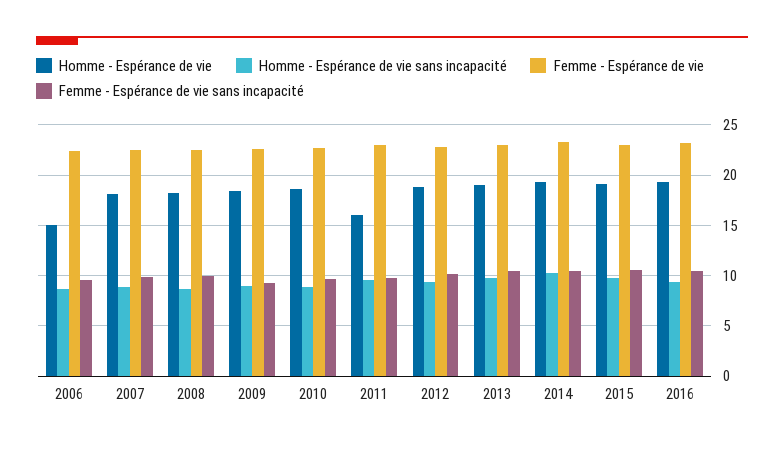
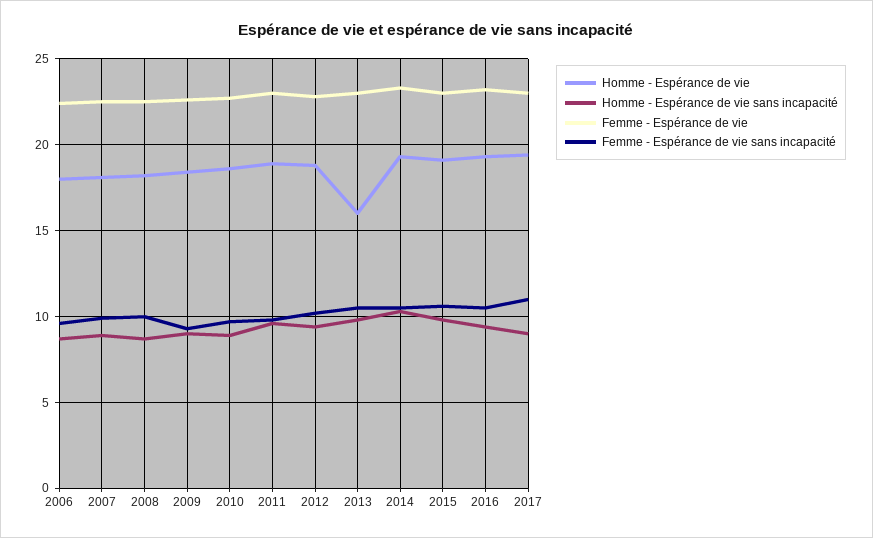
Homme - Espérance de vie, 2006: 15 -> 18
Homme - Espérance de vie, 2011: 16 -> 19
Homme - Espérance de vie, 2013: 19 -> 16
Homme - Espérance de vie, 2017: none -> 19.5
Homme - Espérance de vie sans incapacité, 2017: none -> 9
Femme - Espérance de vie, 2017: none -> 23
Femme - Espérance de vie sans incapacité, 2017: none -> 11

